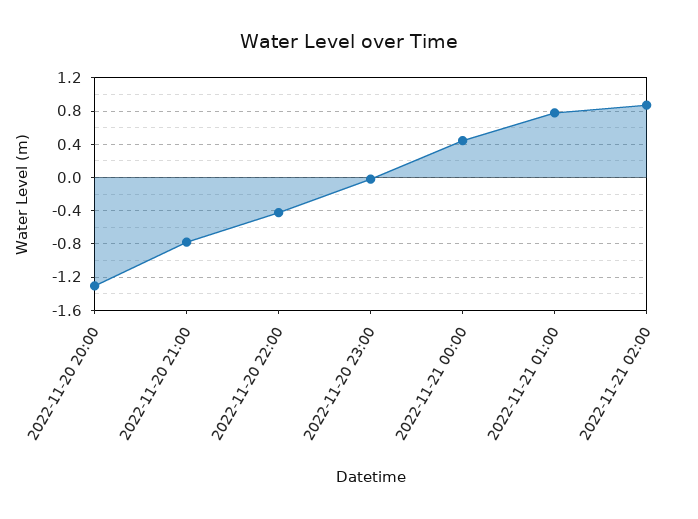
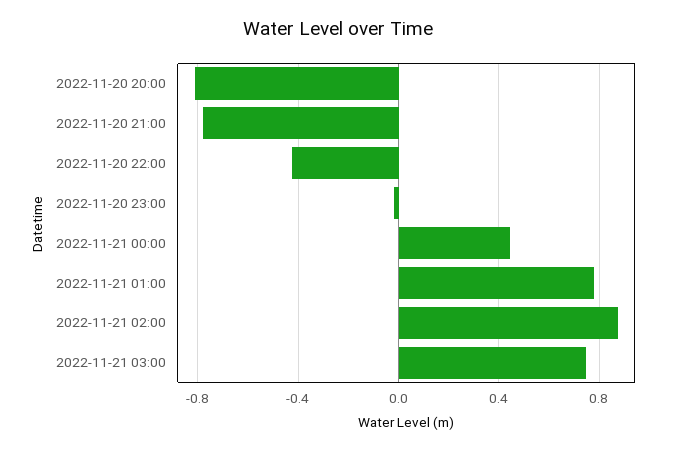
2022-11-20 20:00: -1.3 -> -0.8
2022-11-21 03:00: none -> 0.75

